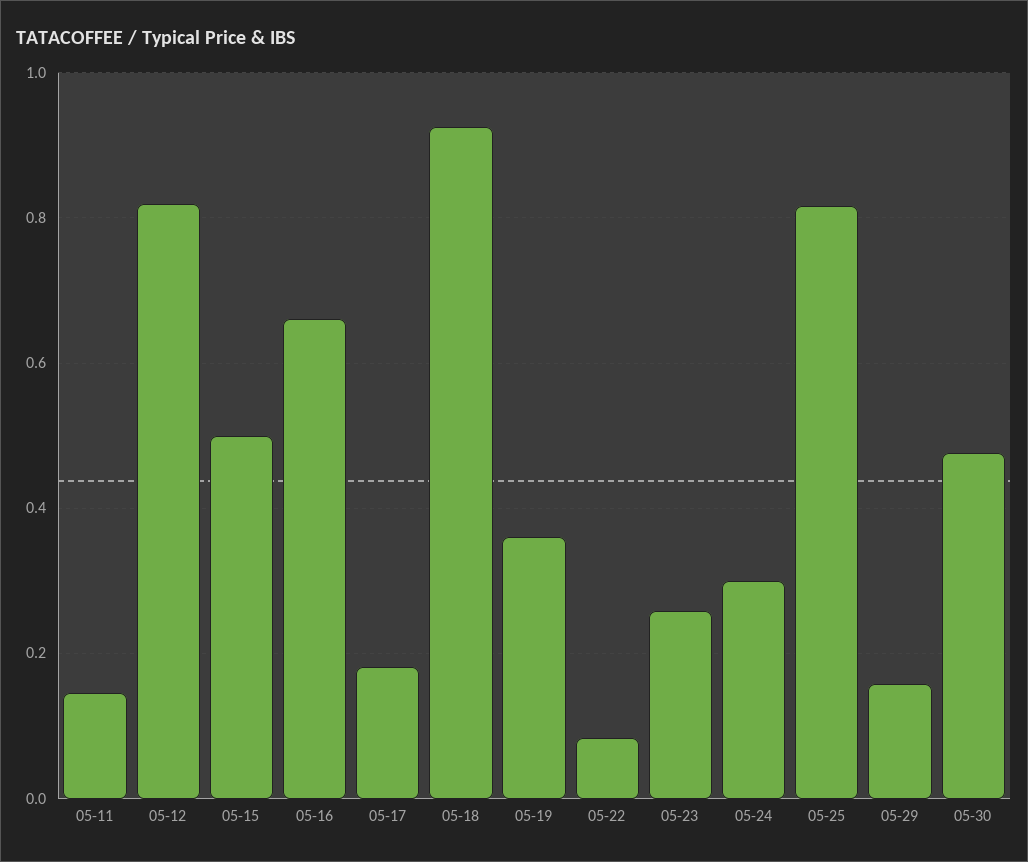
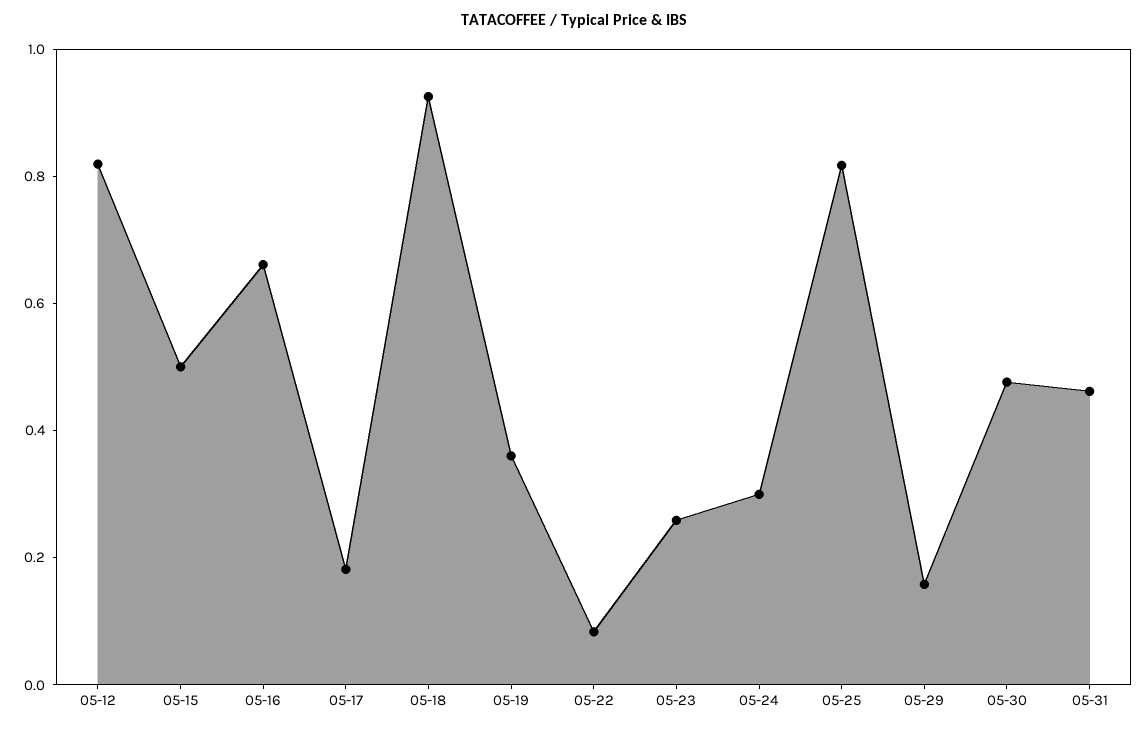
05-11: 0.14 -> none
05-31: none -> 0.45

